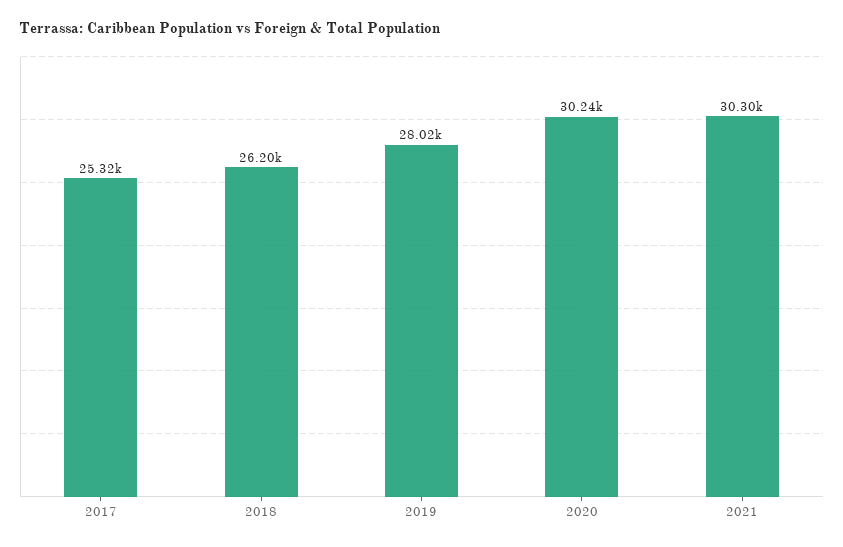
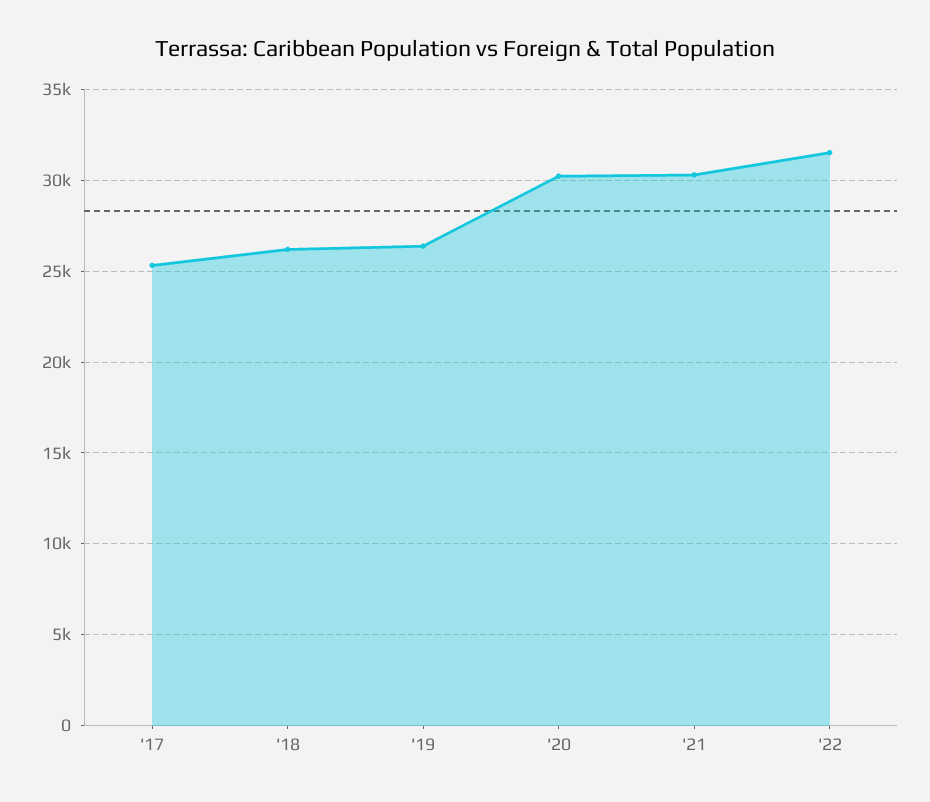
2019: 28020 -> 26500
'22: none -> 31500

